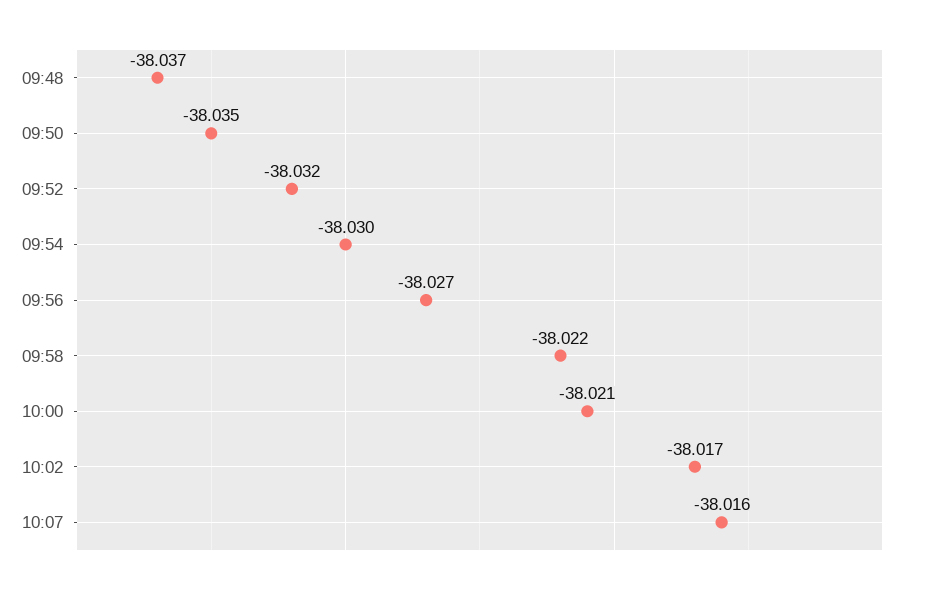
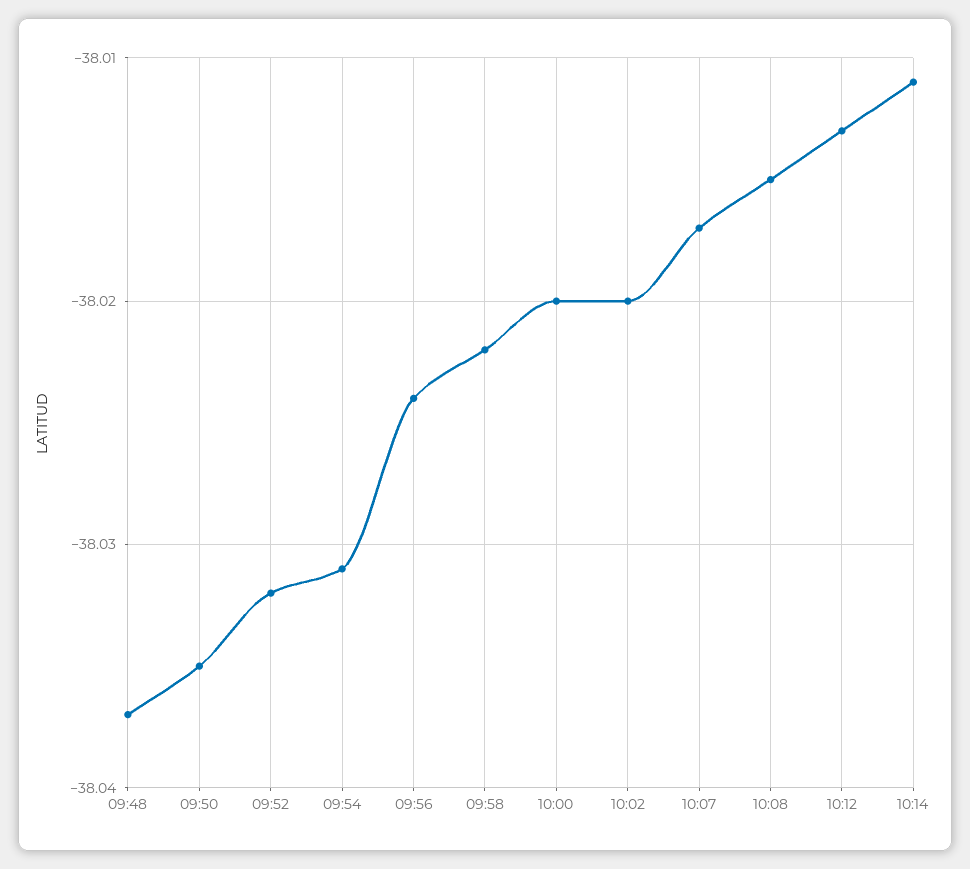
09:54: -38.03 -> -38.031
09:56: -38.027 -> -38.024
10:00: -38.021 -> -38.02
10:02: -38.017 -> -38.02
10:07: -38.016 -> -38.017
10:08: none -> -38.015
10:12: none -> -38.013
10:14: none -> -38.011

